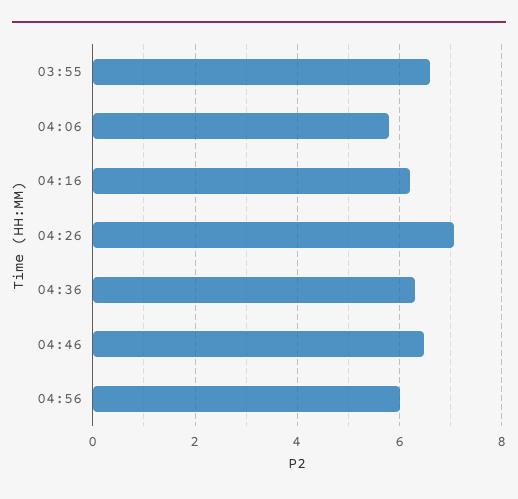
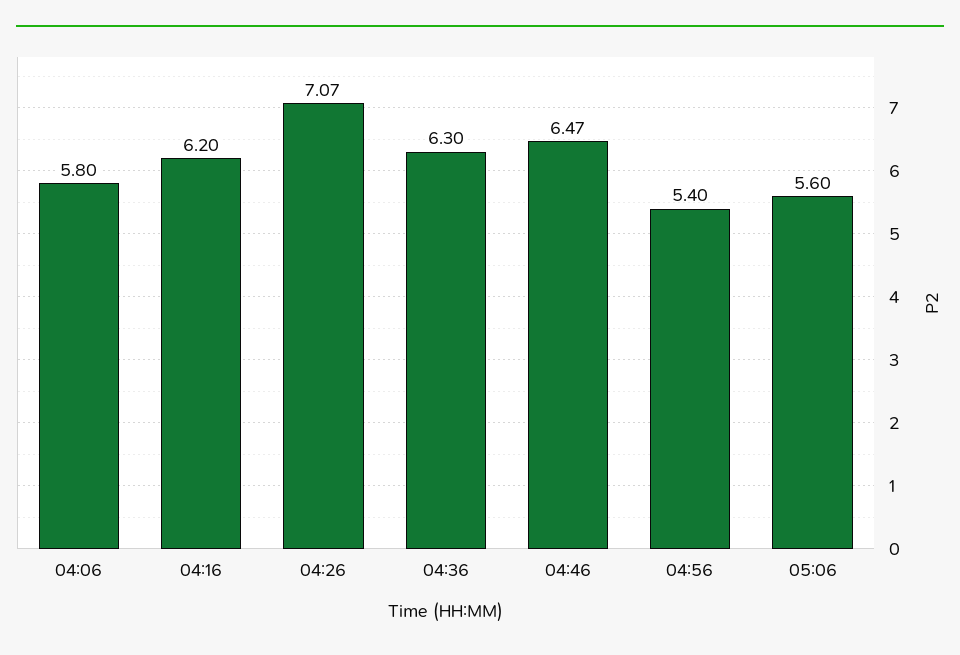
03:55: 6.6 -> none
04:56: 6 -> 5.4
05:06: none -> 5.6

